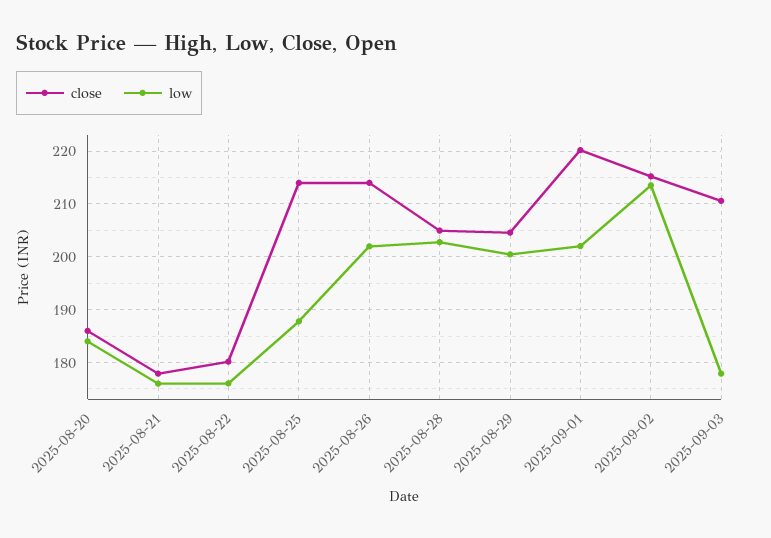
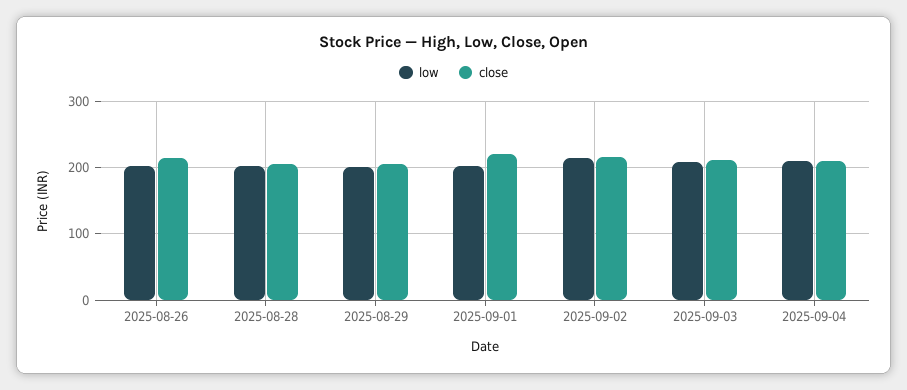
close, 2025-08-20: 186 -> none
low, 2025-08-20: 184 -> none
close, 2025-08-21: 178 -> none
low, 2025-08-21: 176 -> none
close, 2025-08-22: 180 -> none
low, 2025-08-22: 176 -> none
close, 2025-08-25: 214 -> none
low, 2025-08-25: 188 -> none
low, 2025-09-03: 178 -> 210
low, 2025-09-04: none -> 210
close, 2025-09-04: none -> 210

